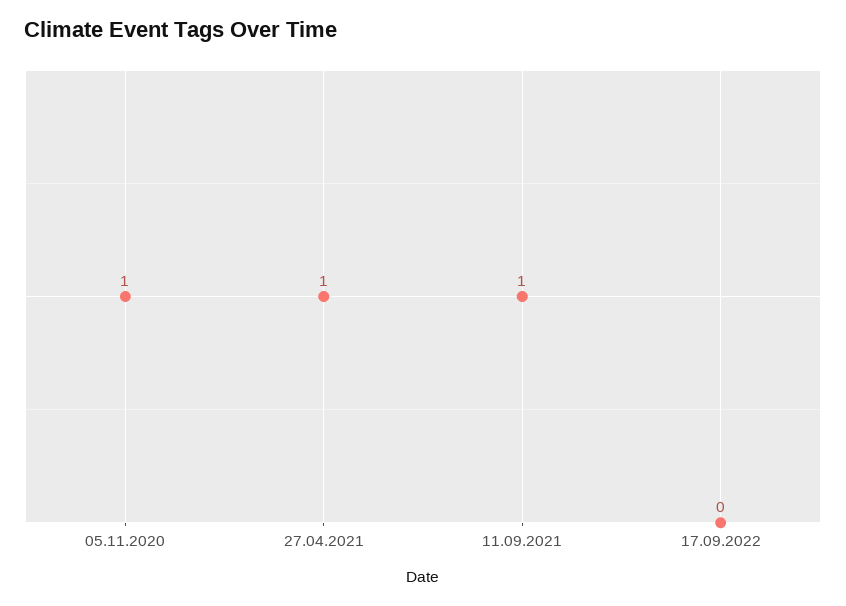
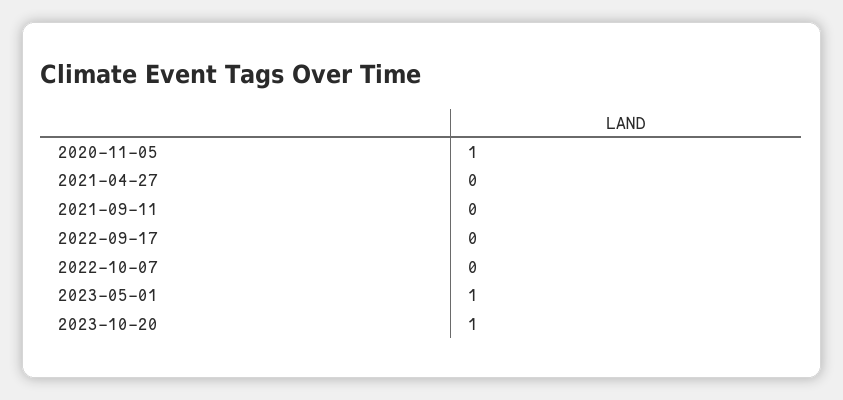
27.04.2021: 1 -> 0
11.09.2021: 1 -> 0
2022-10-07: none -> 0
2023-05-01: none -> 1
2023-10-20: none -> 1

